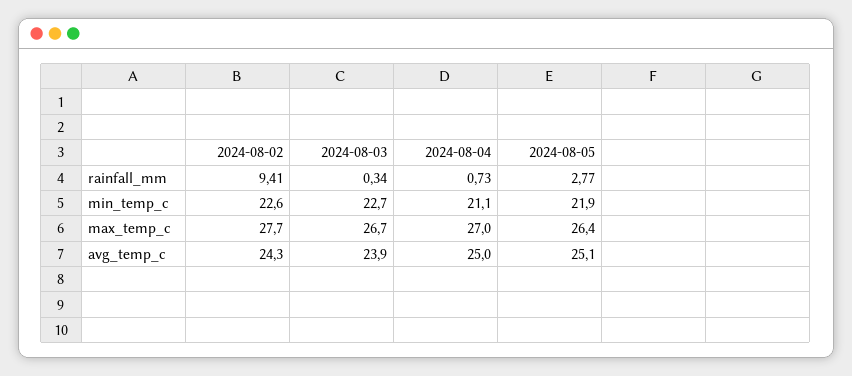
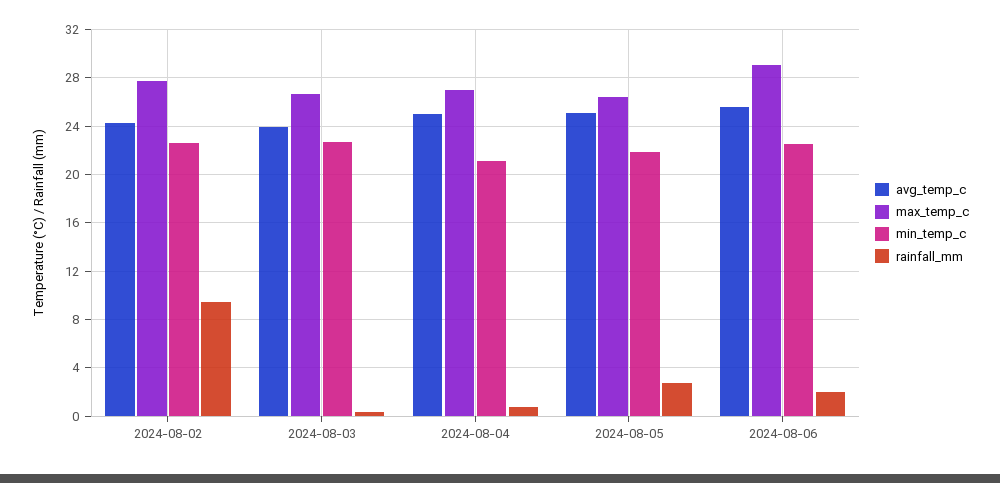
avg_temp_c, 2024-08-06: none -> 25.5
max_temp_c, 2024-08-06: none -> 29
min_temp_c, 2024-08-06: none -> 22.5
rainfall_mm, 2024-08-06: none -> 2

